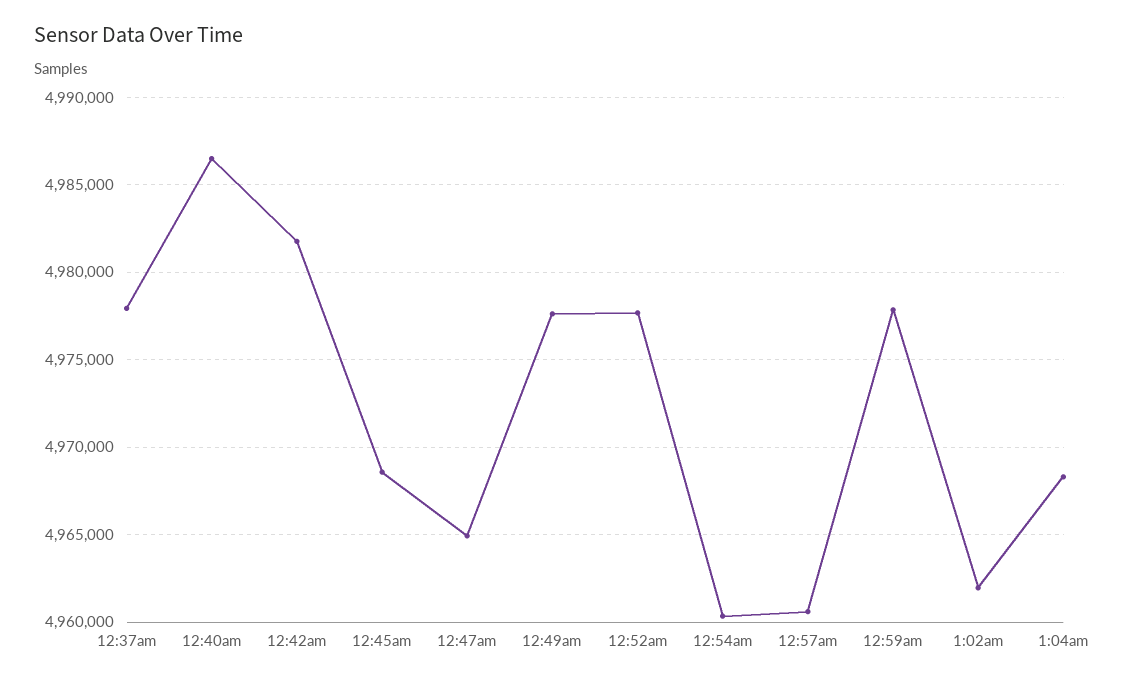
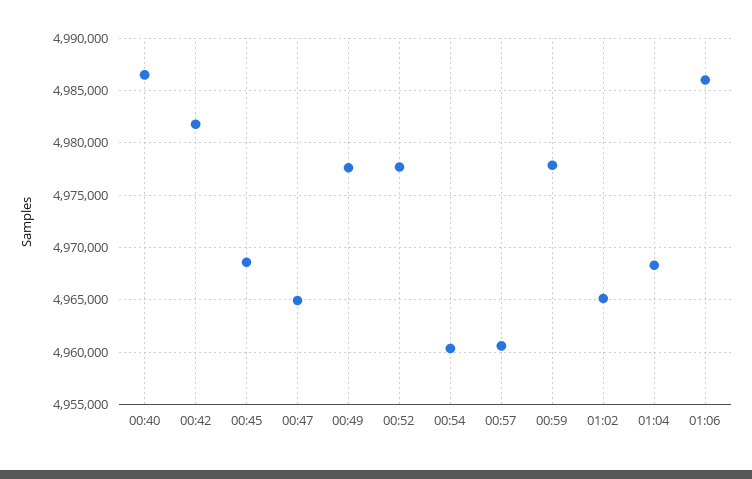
12:37am: 4978000 -> none
1:02am: 4962000 -> 4965000
01:06: none -> 4986000

